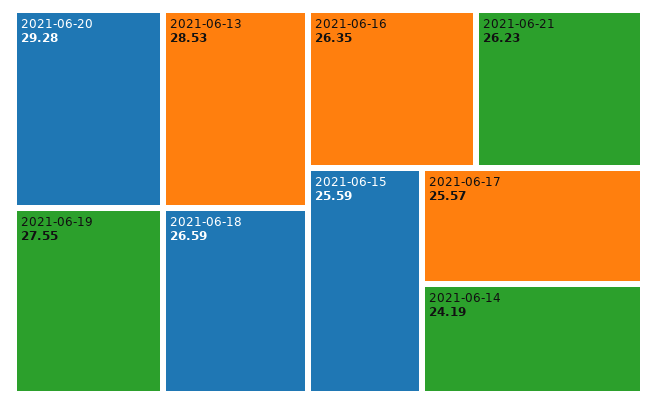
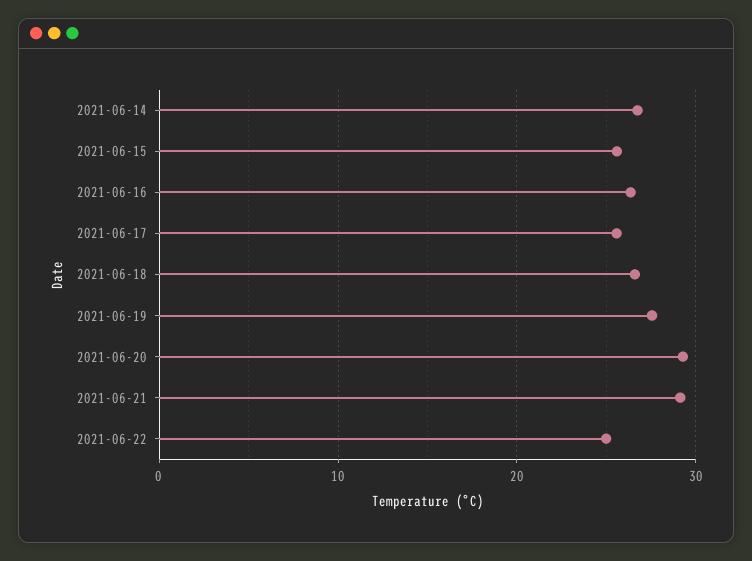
2021-06-13: 28.53 -> none
2021-06-21: 26.23 -> 29
2021-06-14: 24.19 -> 27
2021-06-22: none -> 25

